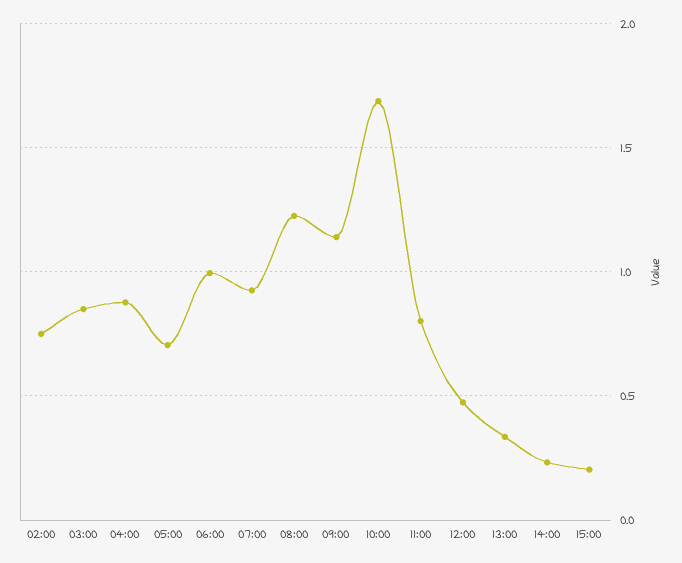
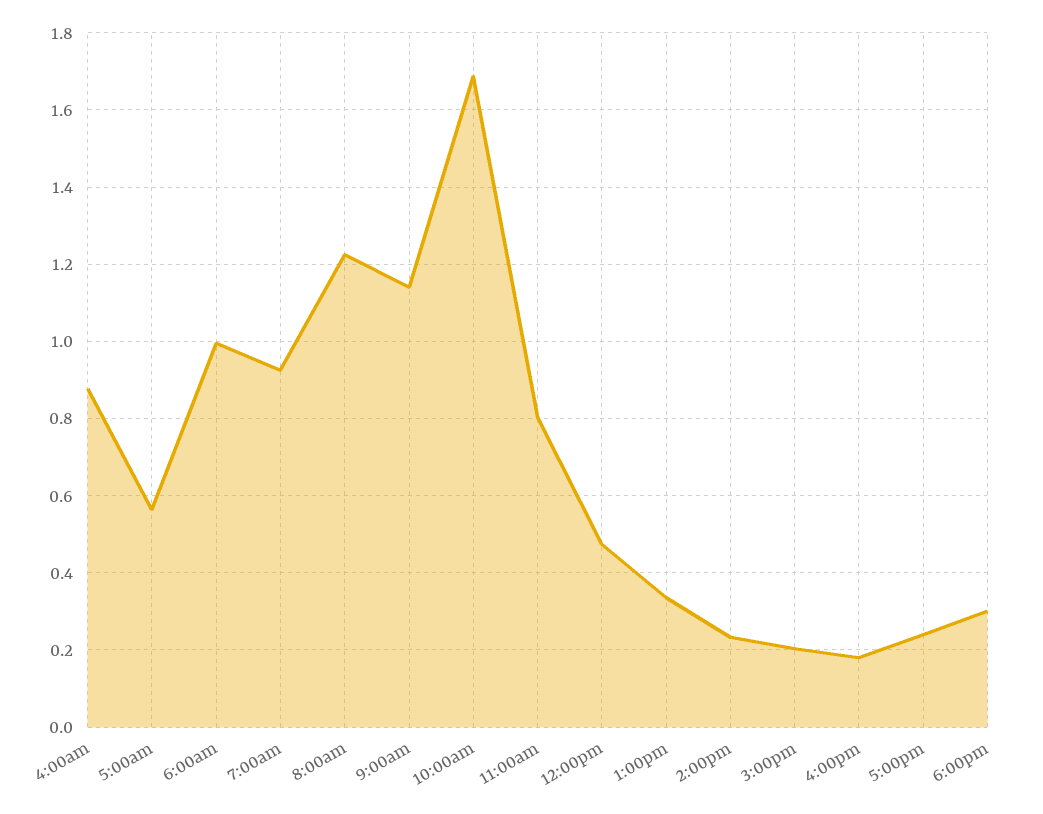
02:00: 0.75 -> none
03:00: 0.85 -> none
05:00: 0.7 -> 0.56
4:00pm: none -> 0.18
5:00pm: none -> 0.24
6:00pm: none -> 0.3

